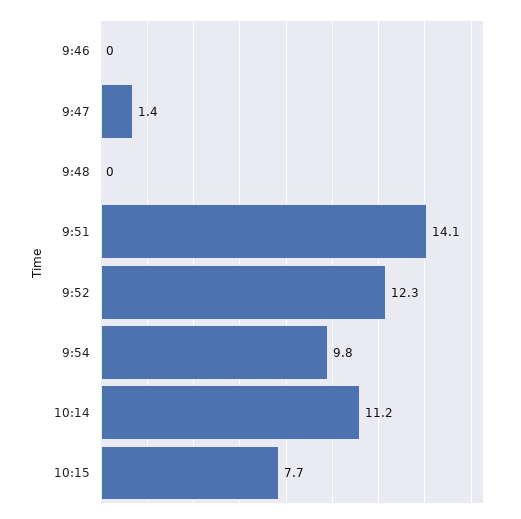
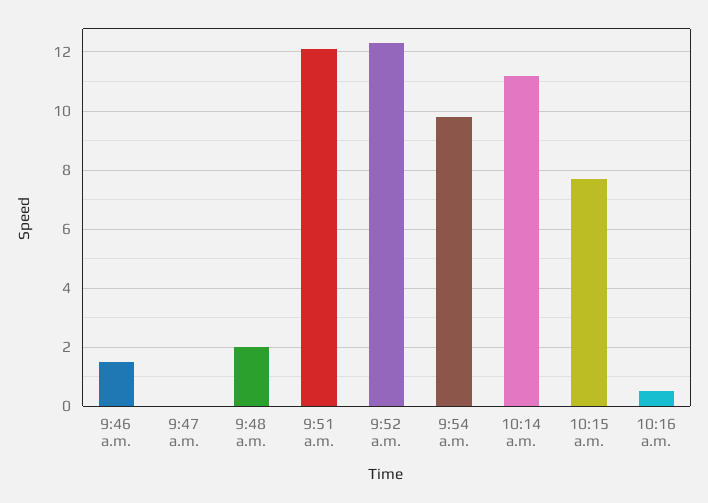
9:46: 0 -> 1.5
9:47: 1.4 -> 0
9:48: 0 -> 2
9:51: 14.1 -> 12
10:16 a.m.: none -> 0.5

